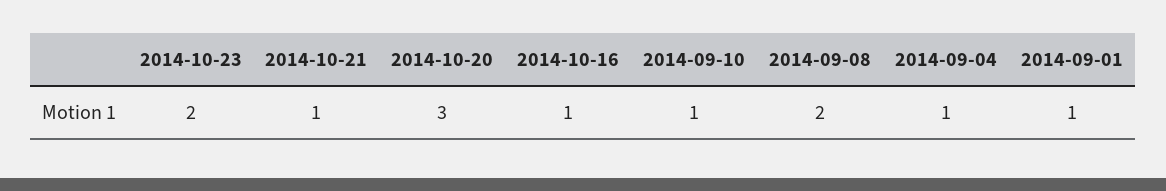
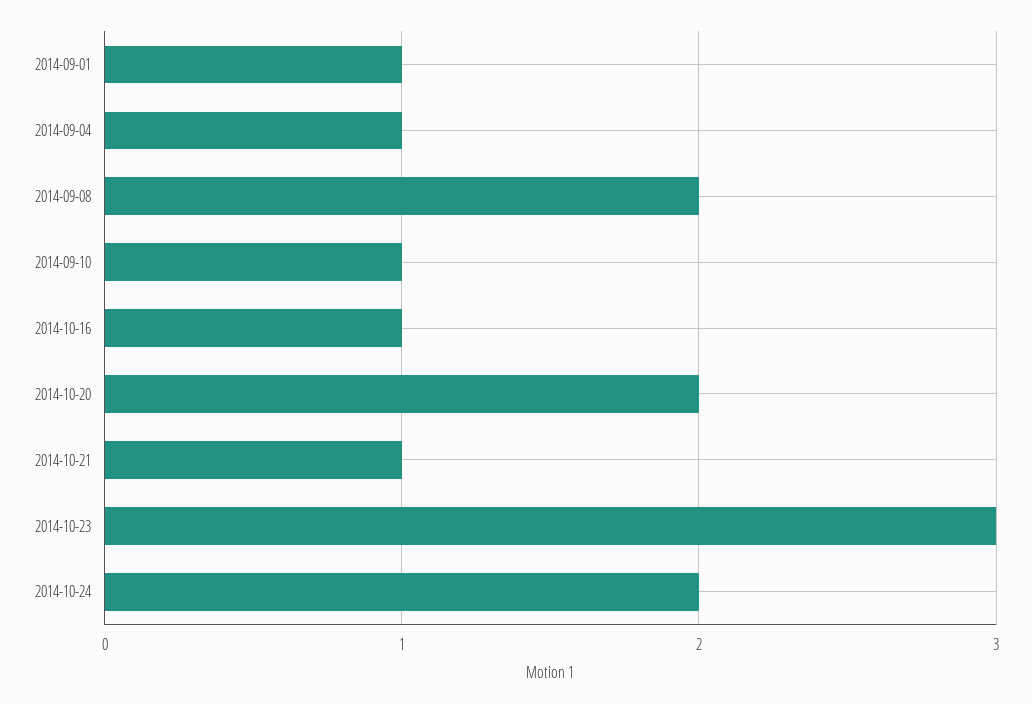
2014-10-23: 2 -> 3
2014-10-20: 3 -> 2
2014-10-24: none -> 2

